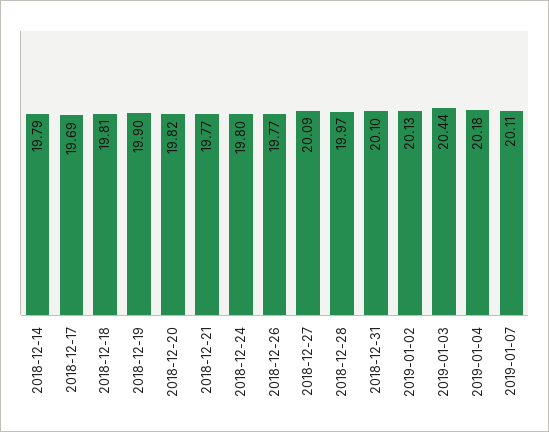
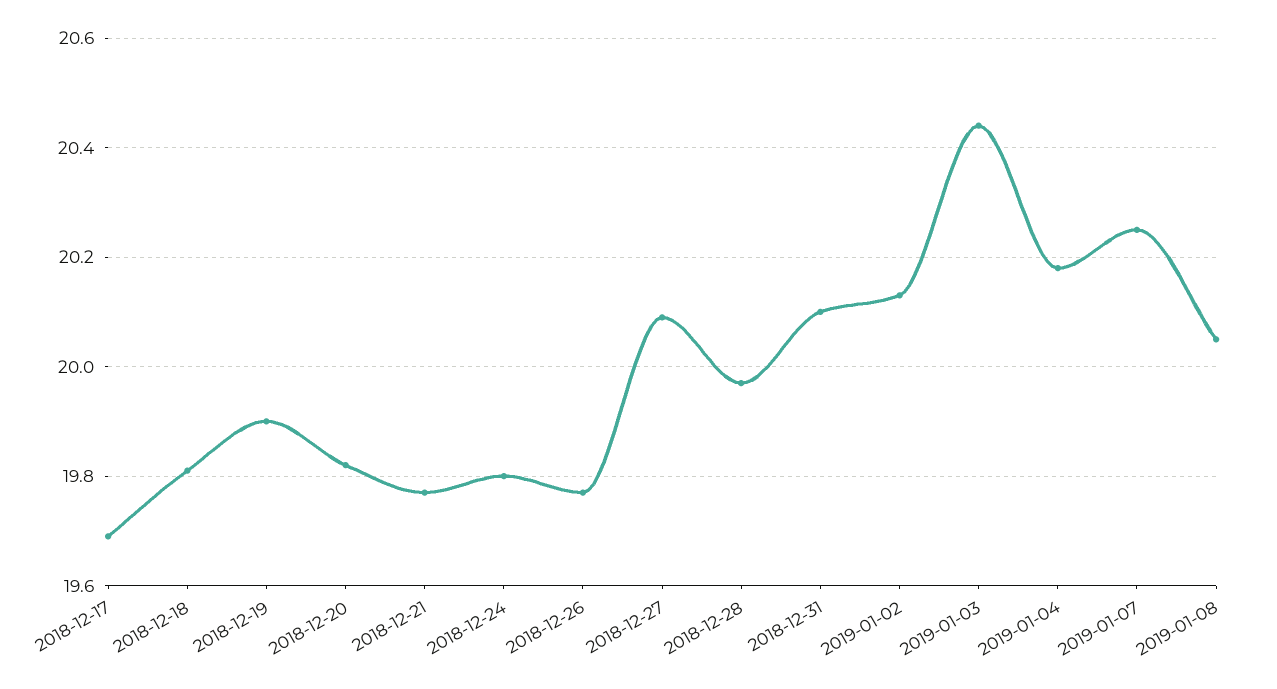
2018-12-14: 19.79 -> none
2019-01-07: 20.11 -> 20.25
2019-01-08: none -> 20.05

